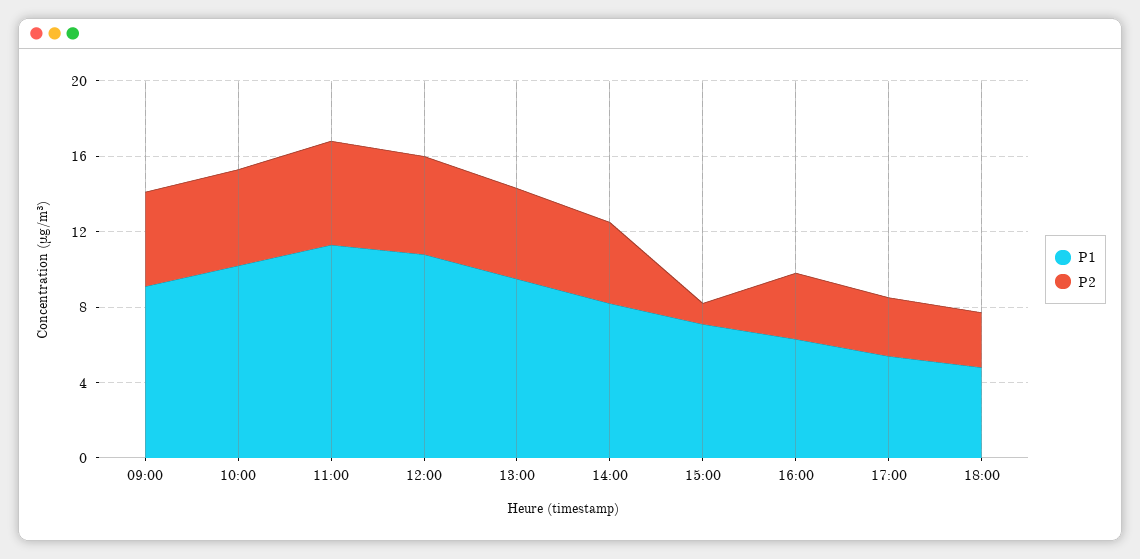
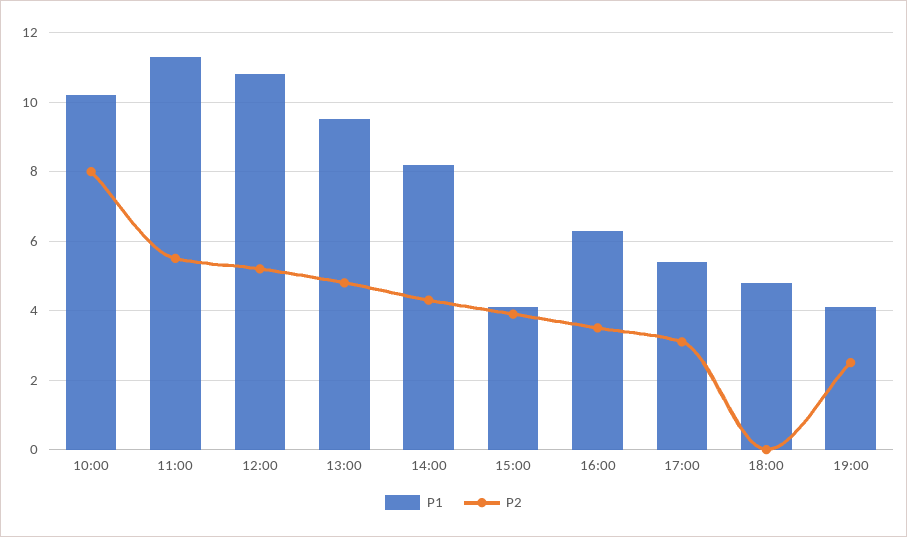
P1, 09:00: 9 -> none
P2, 09:00: 5 -> none
P2, 10:00: 5 -> 8
P1, 15:00: 7 -> 4
P2, 15:00: 1 -> 4
P2, 18:00: 3 -> 0
P1, 19:00: none -> 4
P2, 19:00: none -> 2.5

